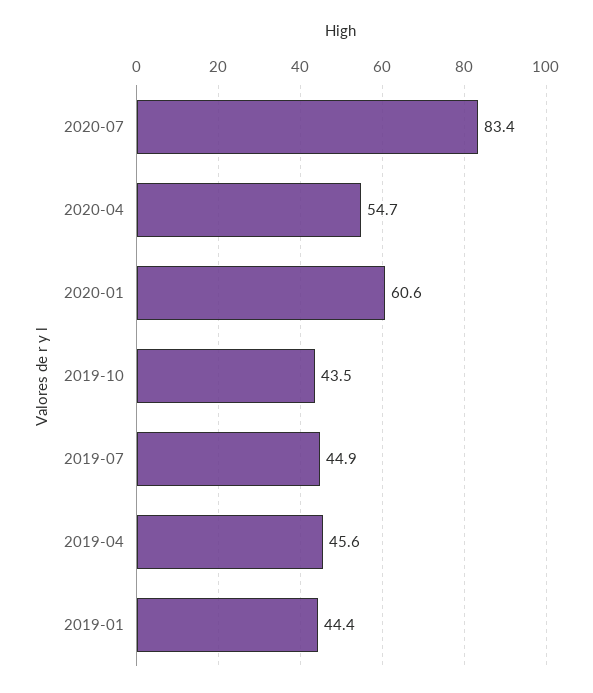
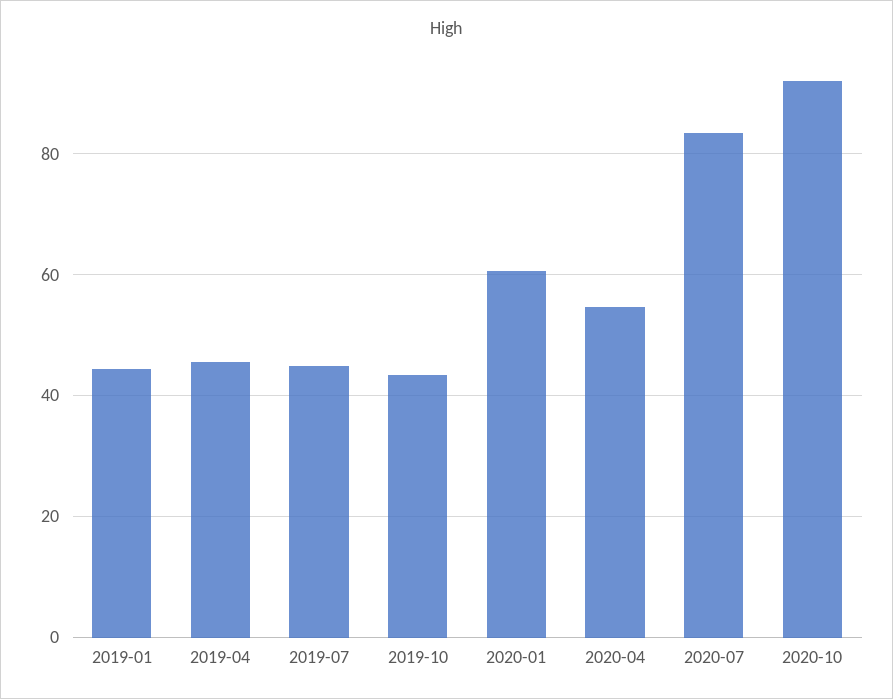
2020-10: none -> 92

